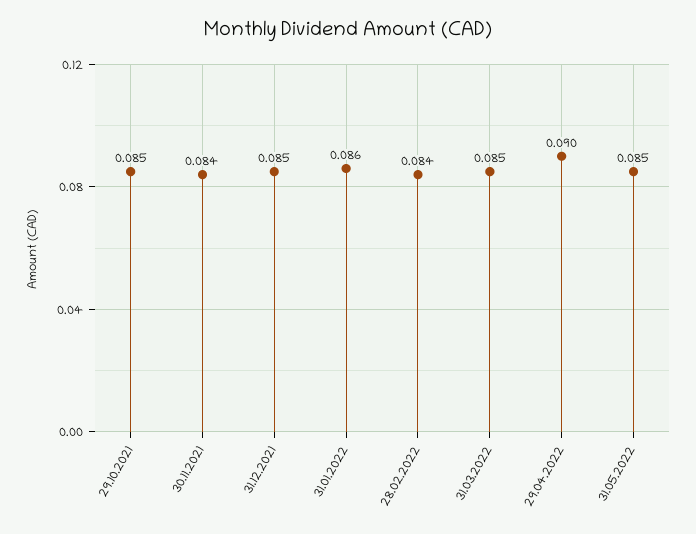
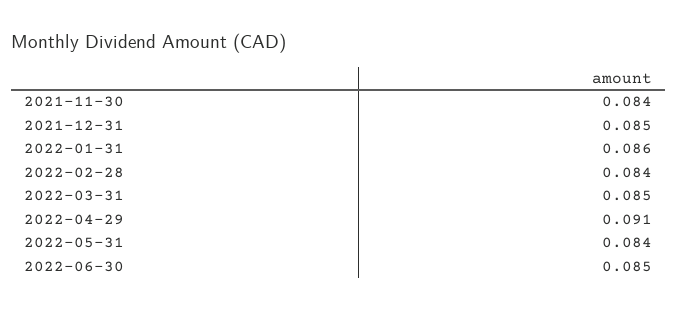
29.10.2021: 0.085 -> none
29.04.2022: 0.09 -> 0.091
31.05.2022: 0.085 -> 0.084
2022-06-30: none -> 0.085

